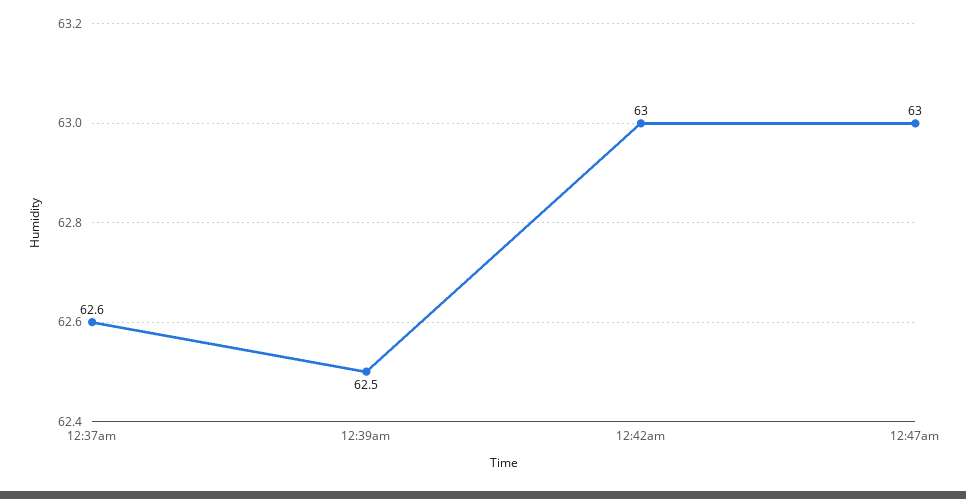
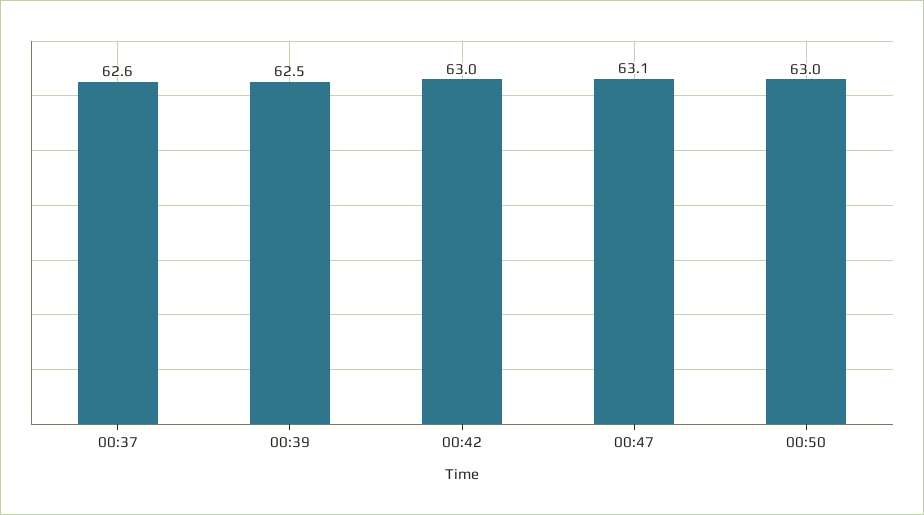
12:47am: 63 -> 63.1
00:50: none -> 63

